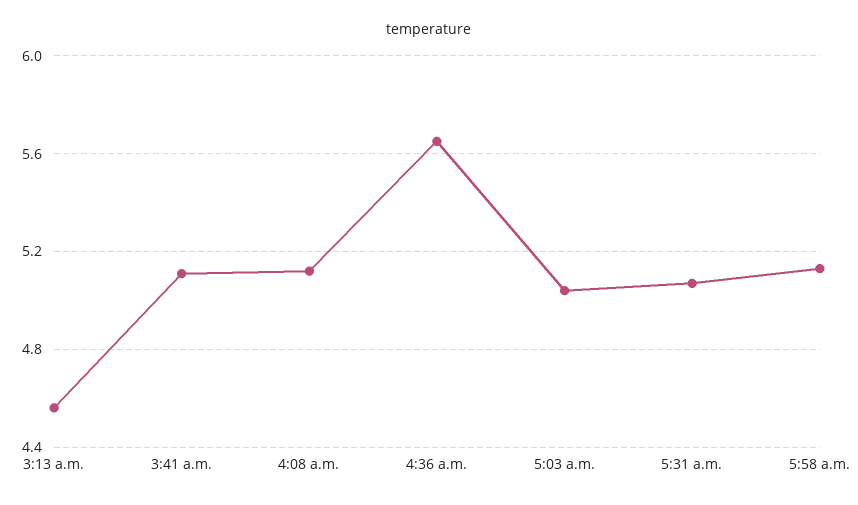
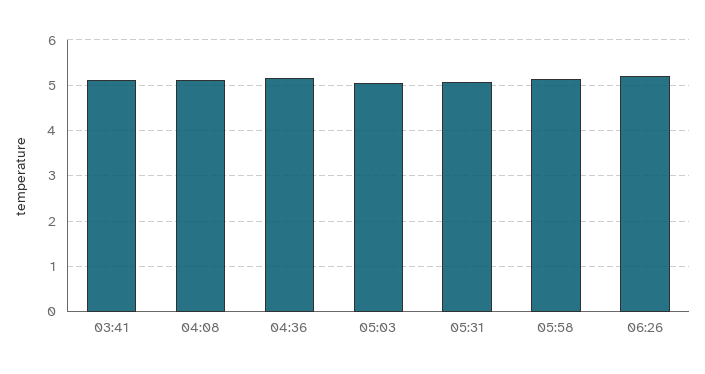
3:13 a.m.: 4.55 -> none
4:36 a.m.: 5.65 -> 5.2
06:26: none -> 5.2

